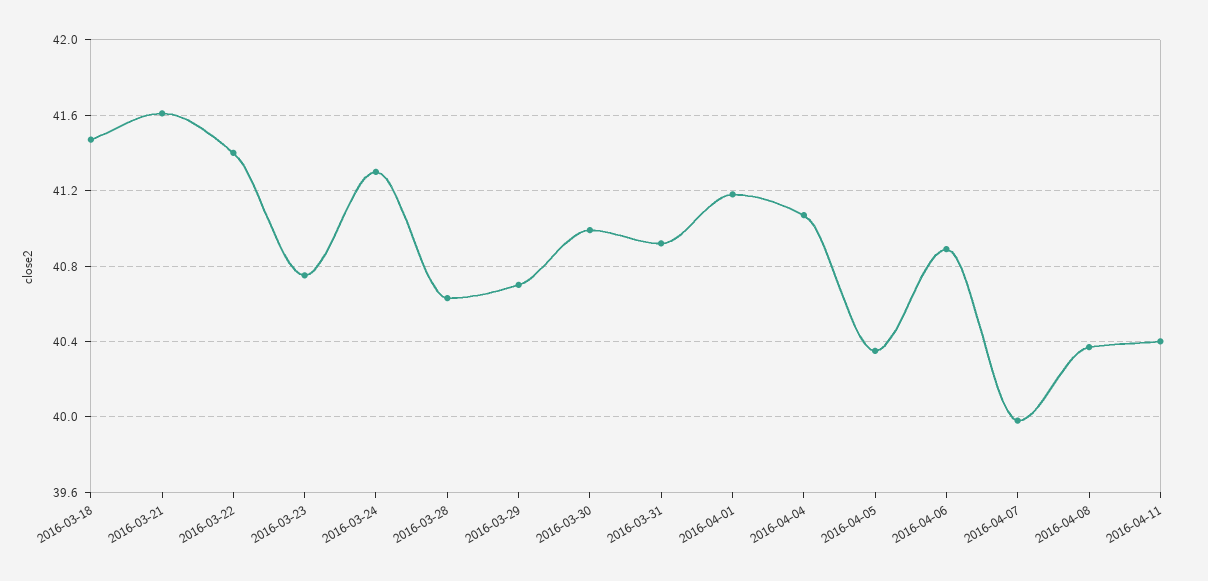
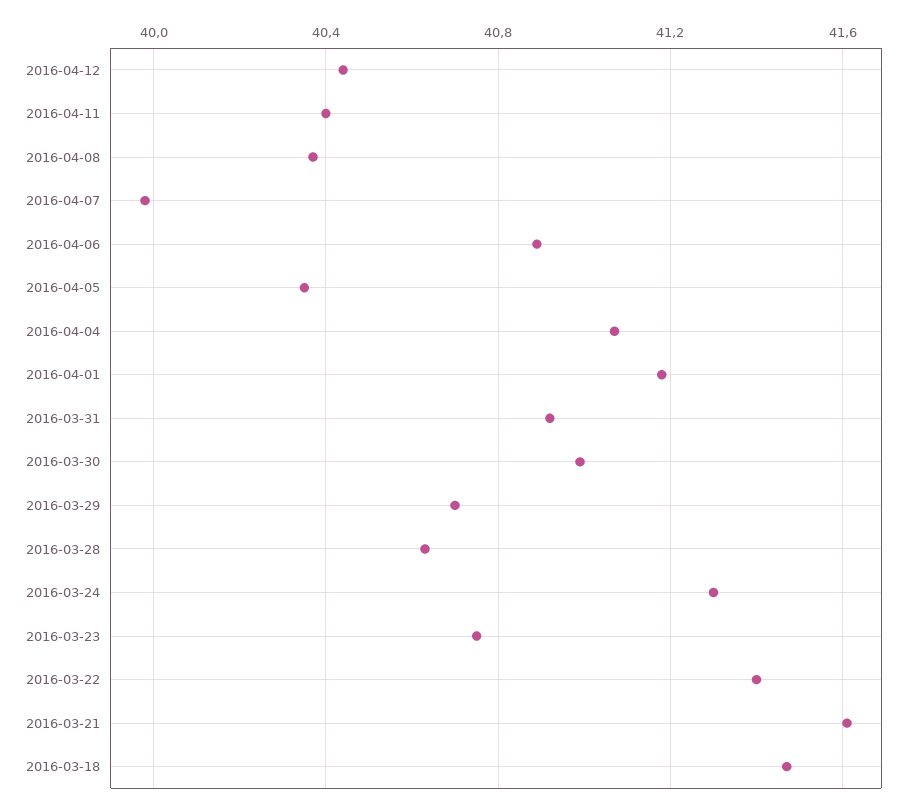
2016-04-12: none -> 40.45

